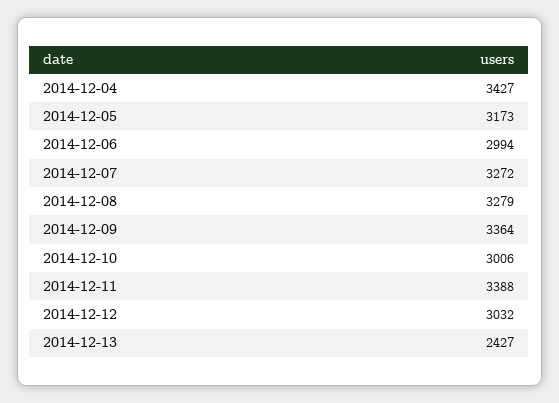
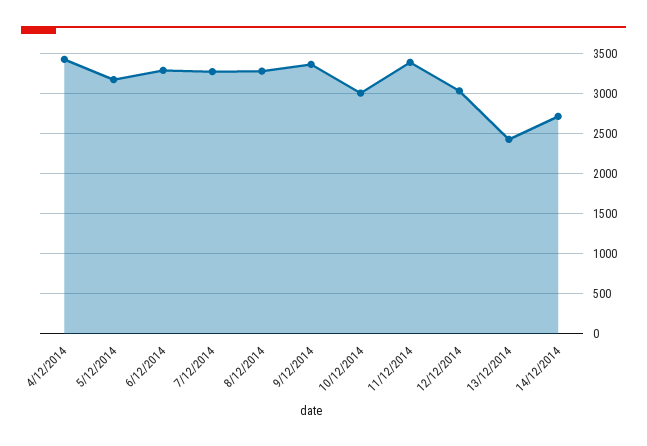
2014-12-06: 2994 -> 3300
14/12/2014: none -> 2700

